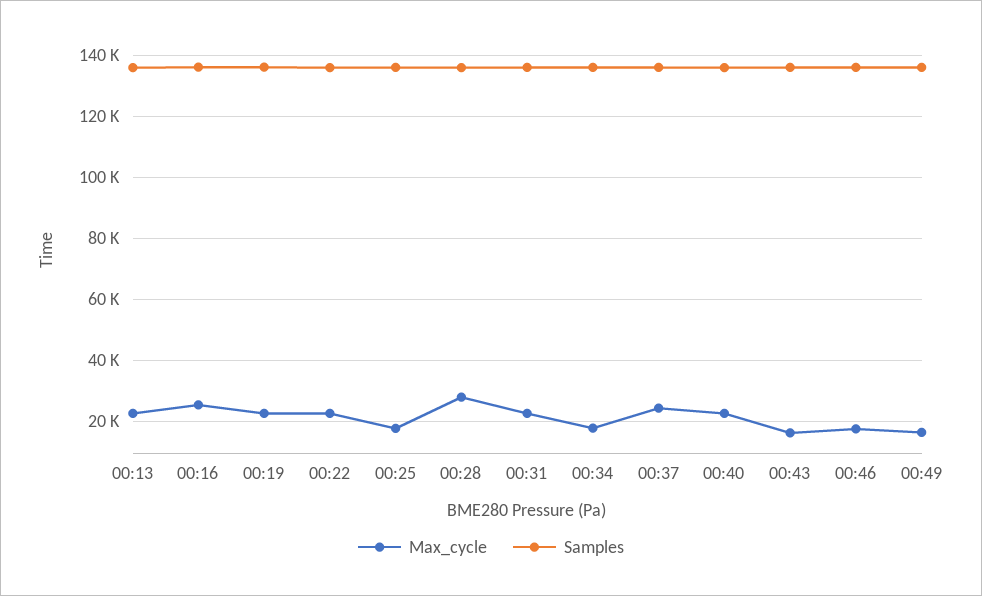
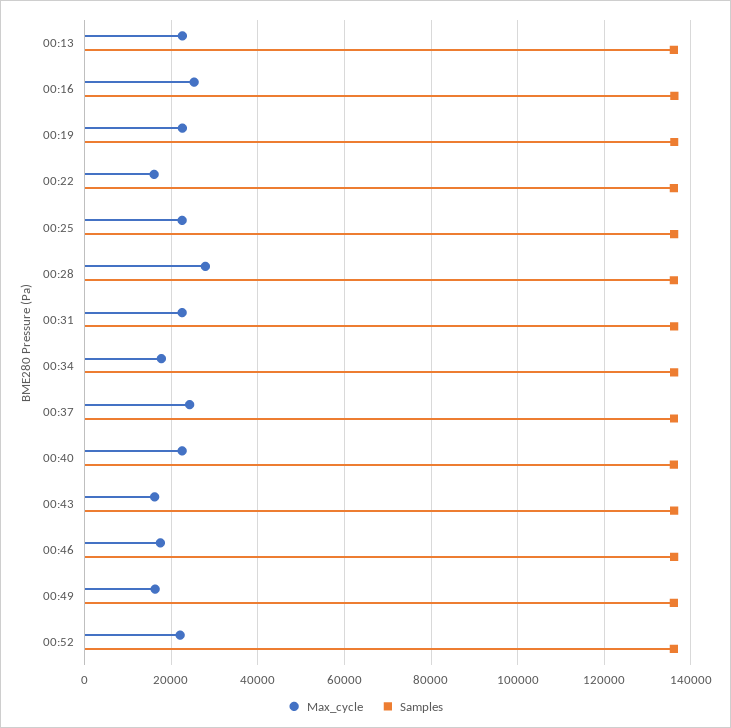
Max_cycle, 00:22: 22000 -> 16000
Max_cycle, 00:25: 18000 -> 22000
Max_cycle, 00:52: none -> 22000
Samples, 00:52: none -> 136000

